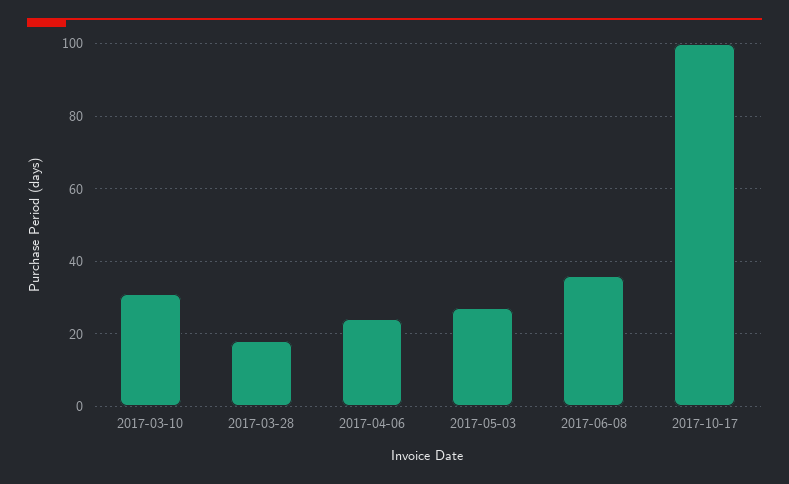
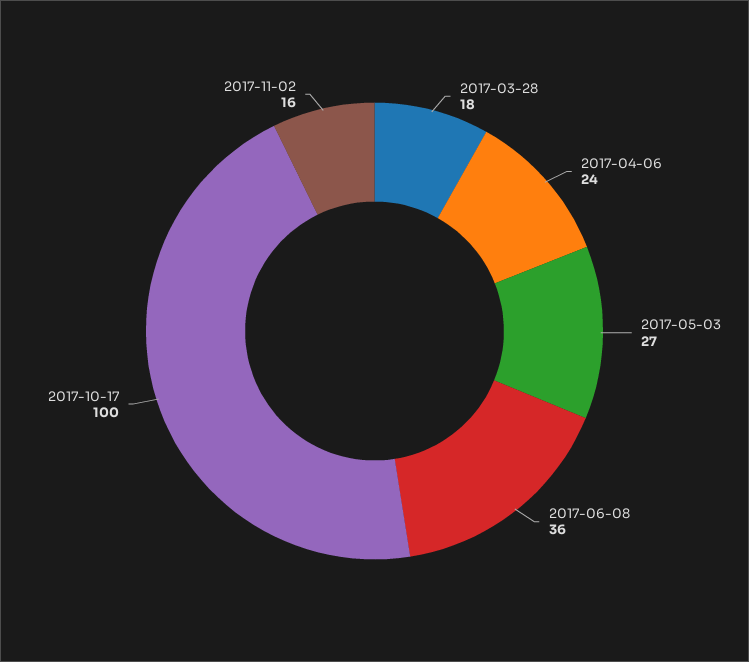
2017-03-10: 30 -> none
2017-11-02: none -> 16

